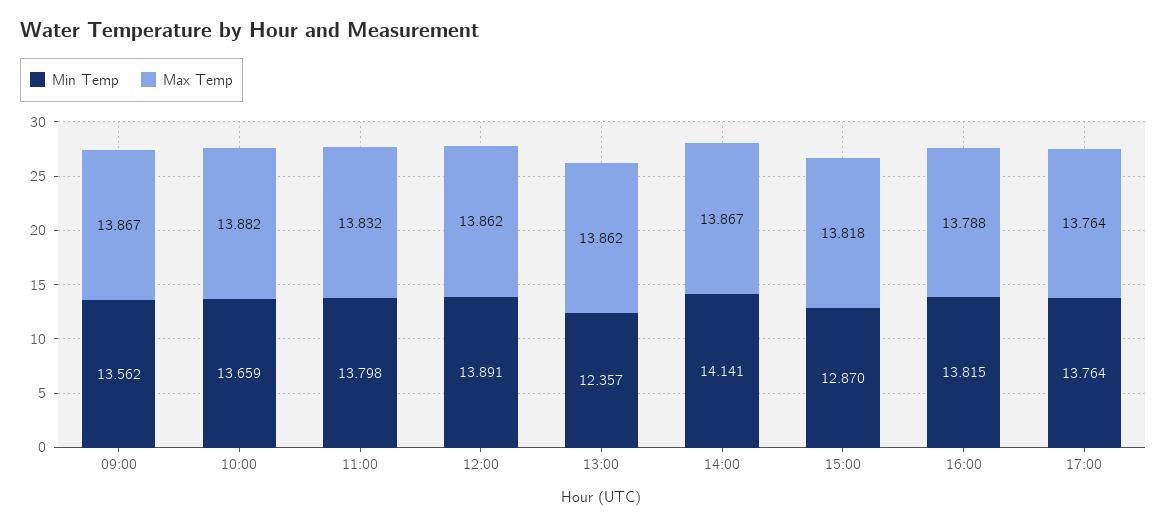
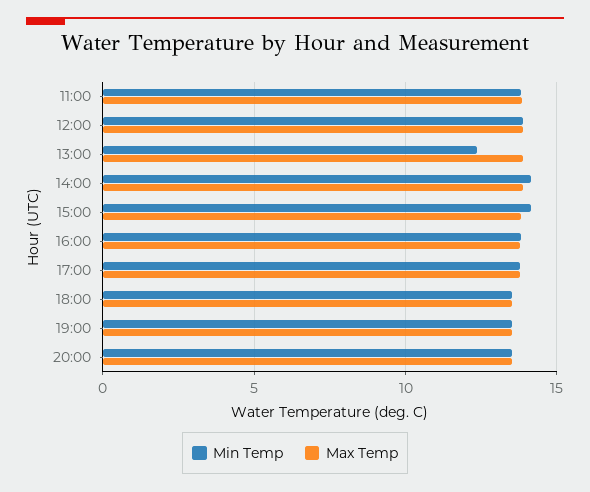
Min Temp, 09:00: 13.562 -> none
Max Temp, 09:00: 13.867 -> none
Min Temp, 10:00: 13.659 -> none
Max Temp, 10:00: 13.882 -> none
Min Temp, 15:00: 12.87 -> 14
Min Temp, 18:00: none -> 13.5
Max Temp, 18:00: none -> 13.5
Min Temp, 19:00: none -> 13.5
Max Temp, 19:00: none -> 13.5
Min Temp, 20:00: none -> 13.5
Max Temp, 20:00: none -> 13.5

